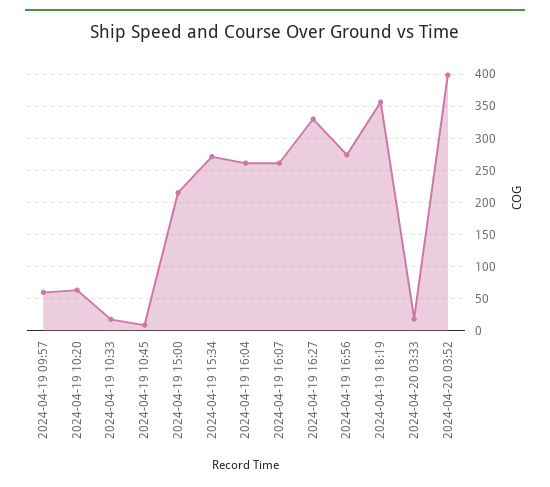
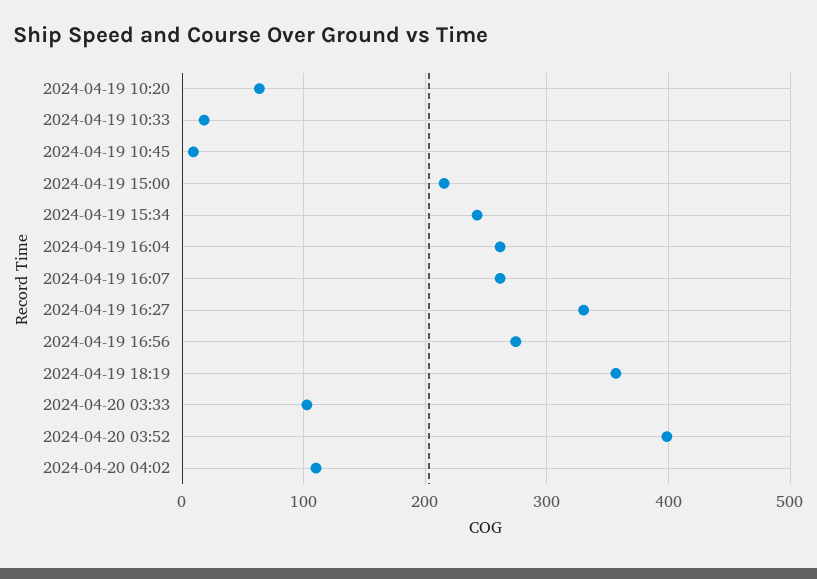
2024-04-19 09:57: 60 -> none
2024-04-19 15:34: 270 -> 240
2024-04-20 03:33: 20 -> 100
2024-04-20 04:02: none -> 110

